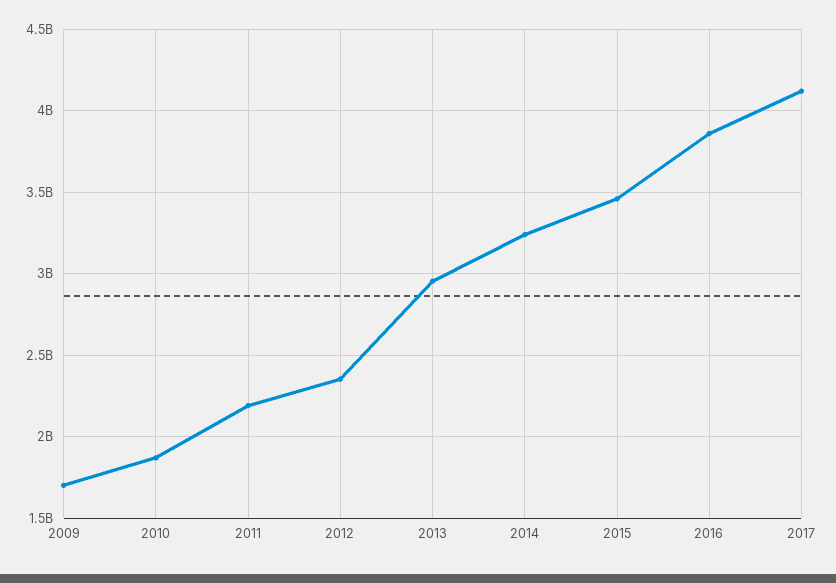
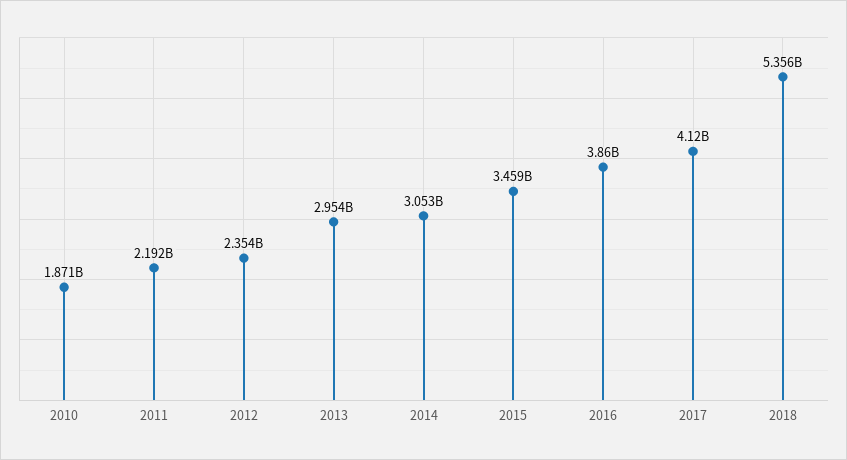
2009: 1700000000 -> none
2014: 3250000000 -> 3053000000
2018: none -> 5356000000

